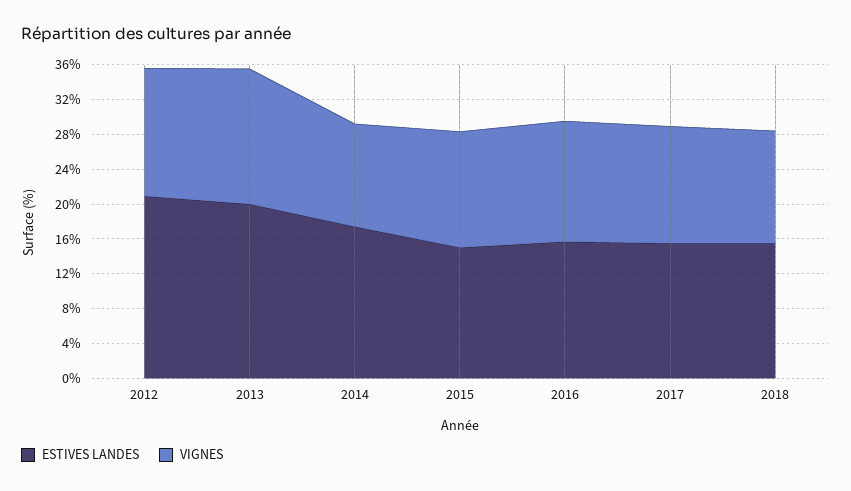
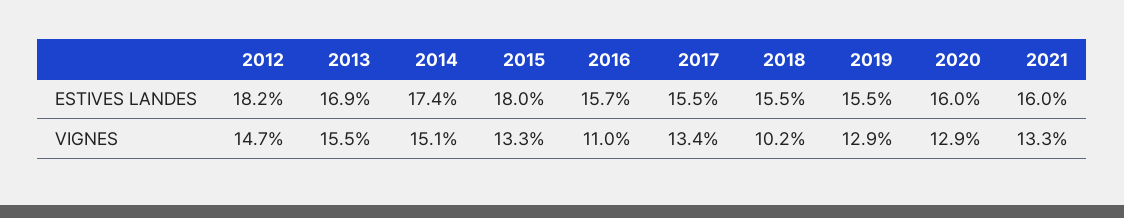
ESTIVES LANDES, 2012: 21 -> 18.2
ESTIVES LANDES, 2013: 20 -> 16.9
VIGNES, 2014: 12 -> 15.1
ESTIVES LANDES, 2015: 15 -> 18
VIGNES, 2016: 14 -> 11
VIGNES, 2018: 13 -> 10.2
ESTIVES LANDES, 2019: none -> 15.5
ESTIVES LANDES, 2020: none -> 16
ESTIVES LANDES, 2021: none -> 16
VIGNES, 2019: none -> 12.9
VIGNES, 2020: none -> 12.9
VIGNES, 2021: none -> 13.3

